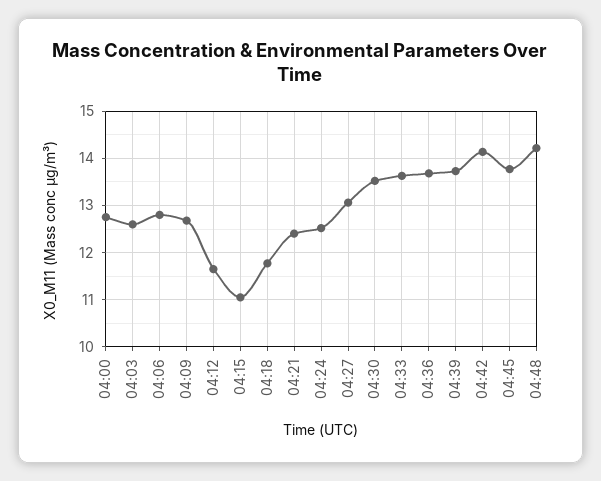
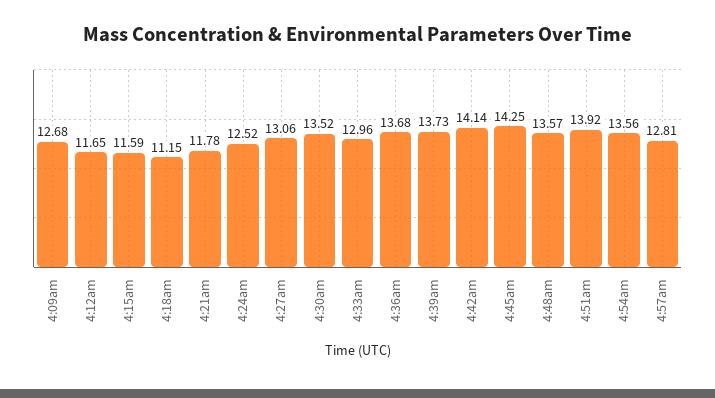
04:00: 12.8 -> none
04:03: 12.6 -> none
04:06: 12.8 -> none
04:15: 11 -> 11.59
04:18: 11.8 -> 11.15
04:21: 12.4 -> 11.78
04:33: 13.6 -> 12.96
04:45: 13.8 -> 14.25
04:48: 14.2 -> 13.57
4:51am: none -> 13.92
4:54am: none -> 13.56
4:57am: none -> 12.81

